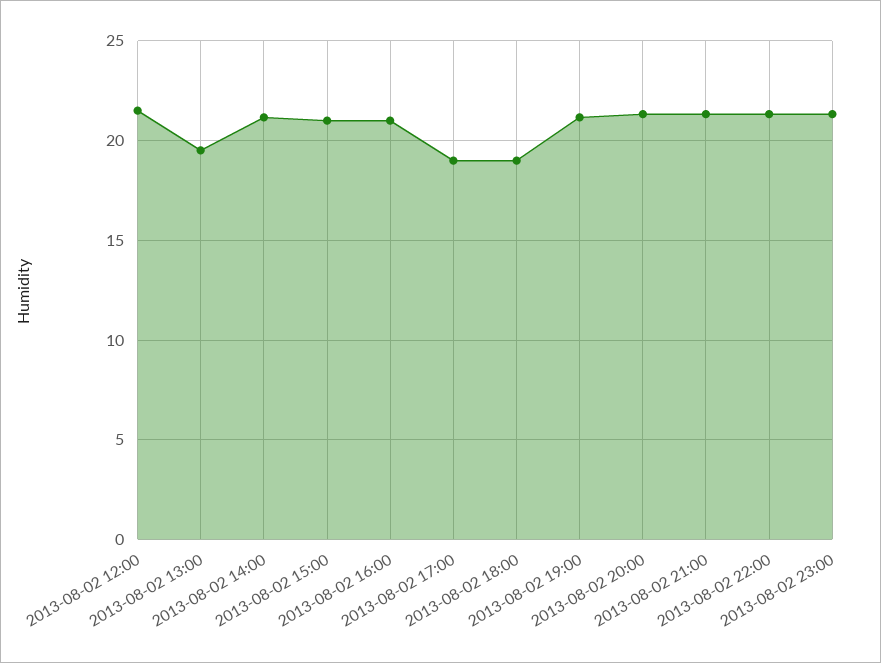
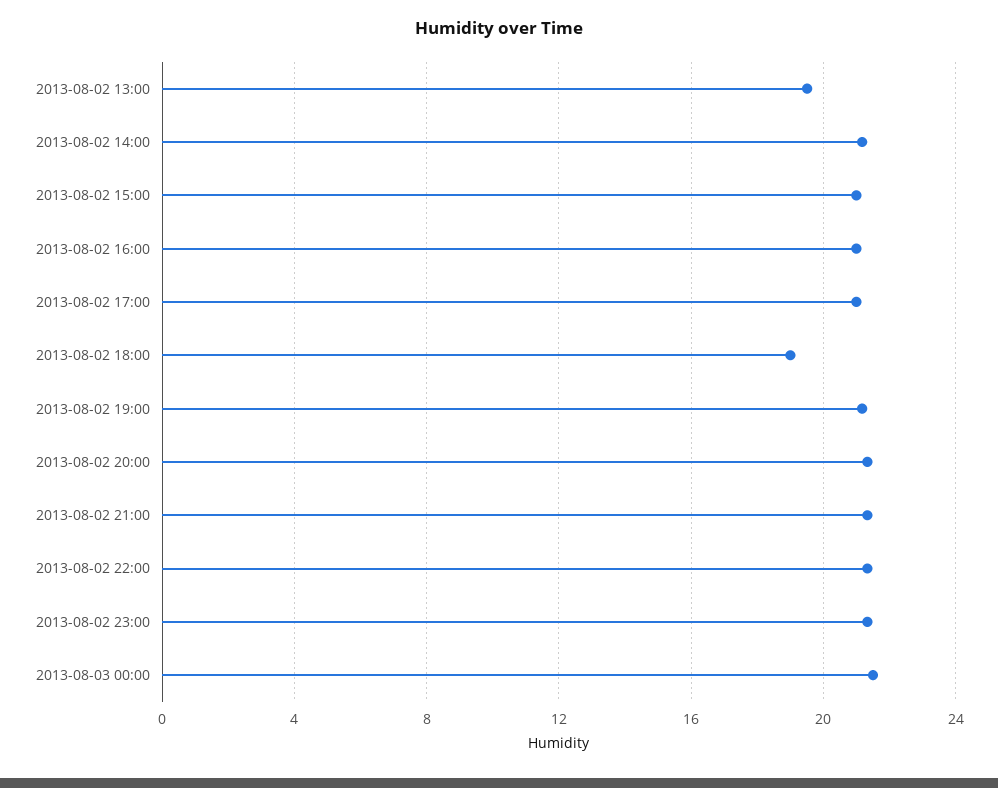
2013-08-02 12:00: 21.5 -> none
2013-08-02 17:00: 19 -> 21
2013-08-03 00:00: none -> 21.5

